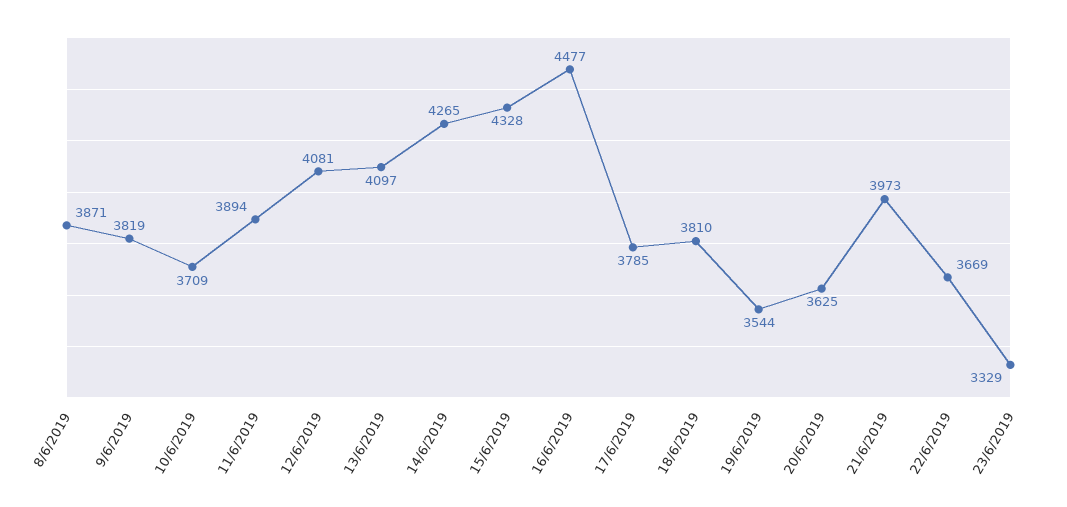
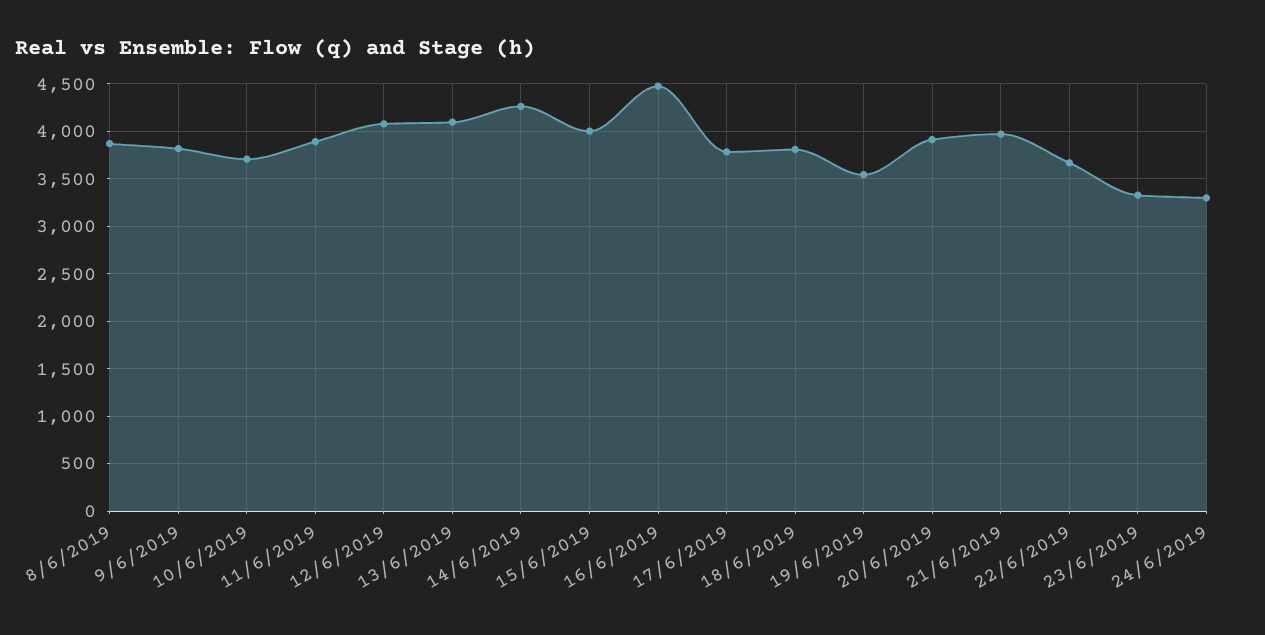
15/6/2019: 4328 -> 4000
20/6/2019: 3625 -> 3900
24/6/2019: none -> 3300

